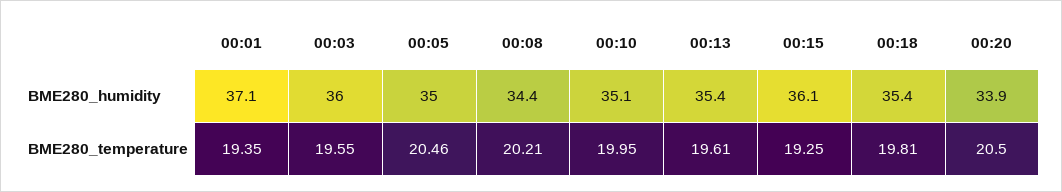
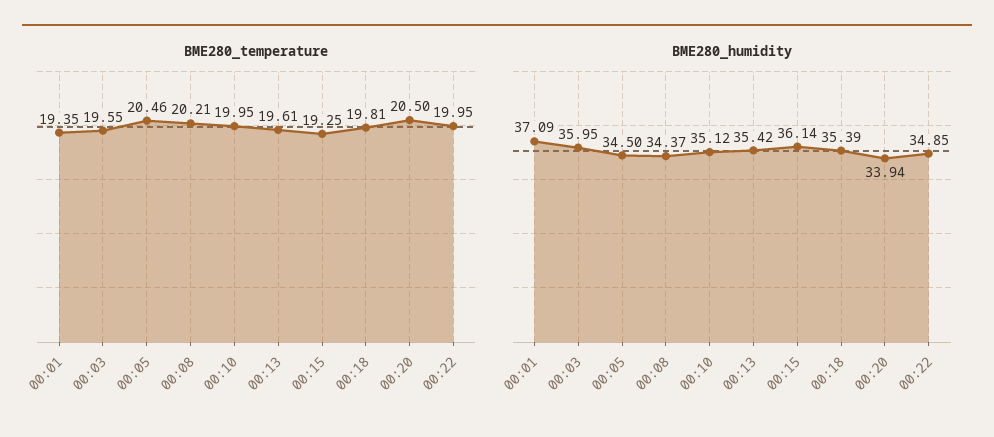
BME280_humidity, 00:05: 35 -> 34.5
BME280_temperature, 00:22: none -> 19.95
BME280_humidity, 00:22: none -> 34.85

